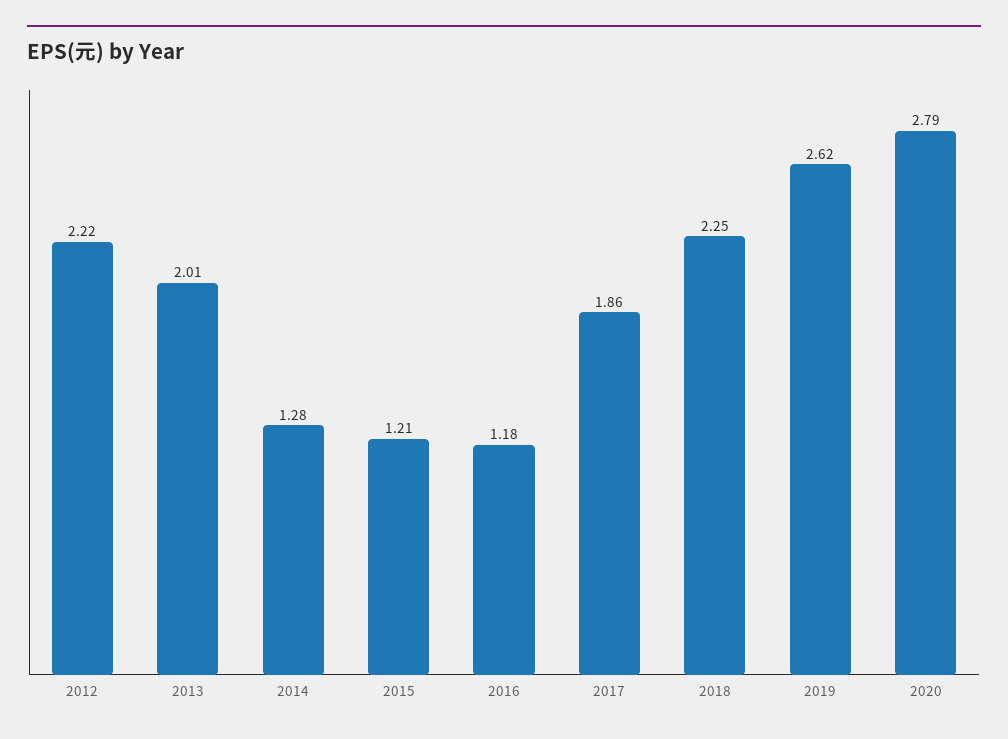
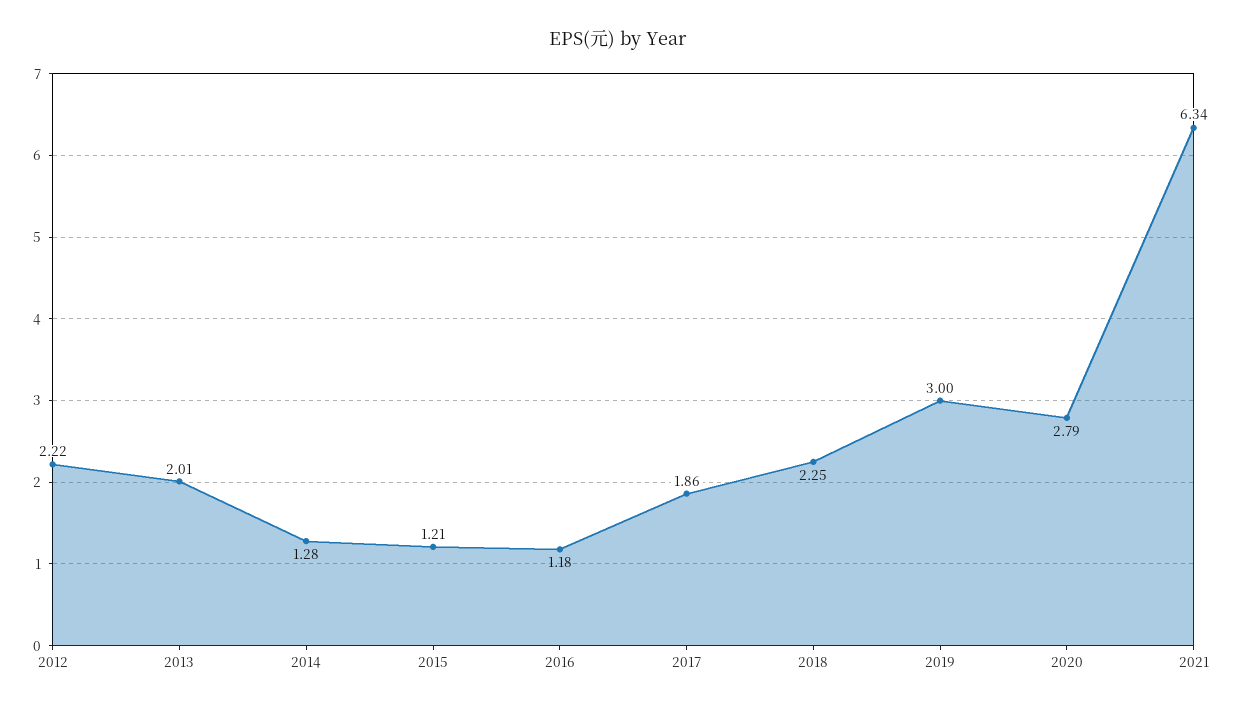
2019: 2.62 -> 3
2021: none -> 6.34

